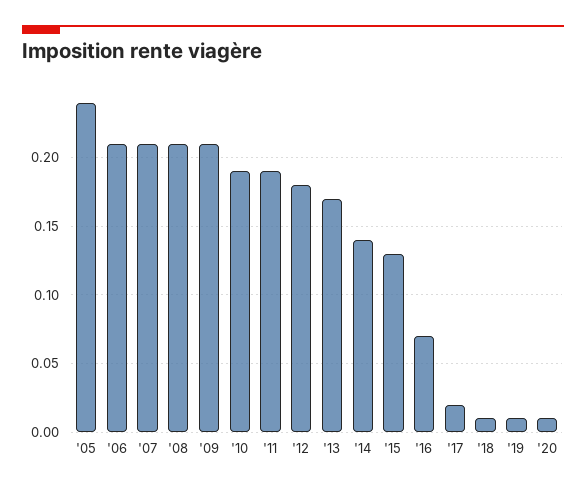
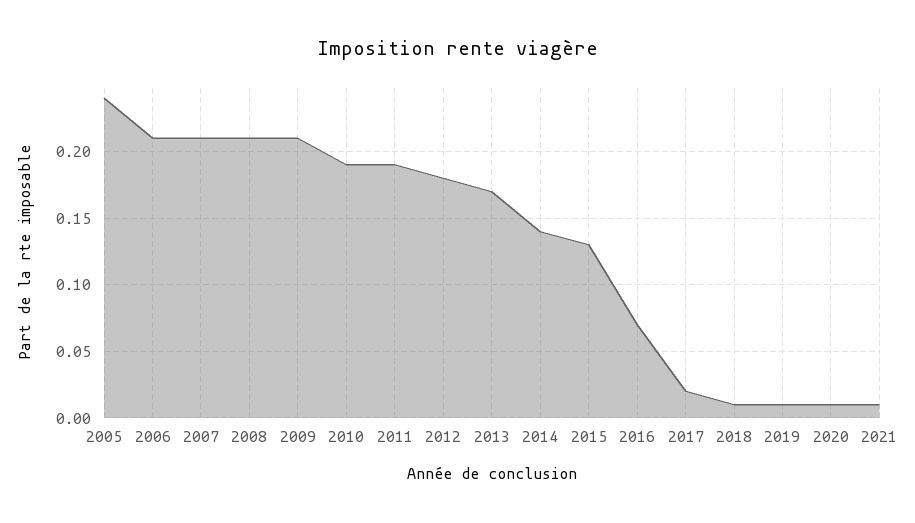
2021: none -> 0.01

